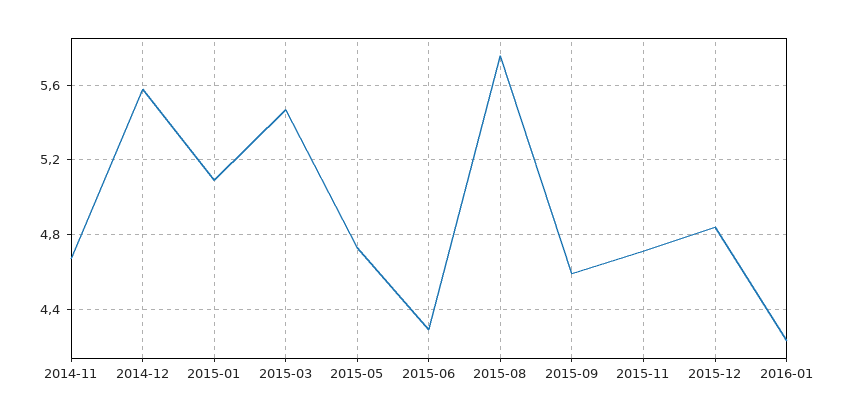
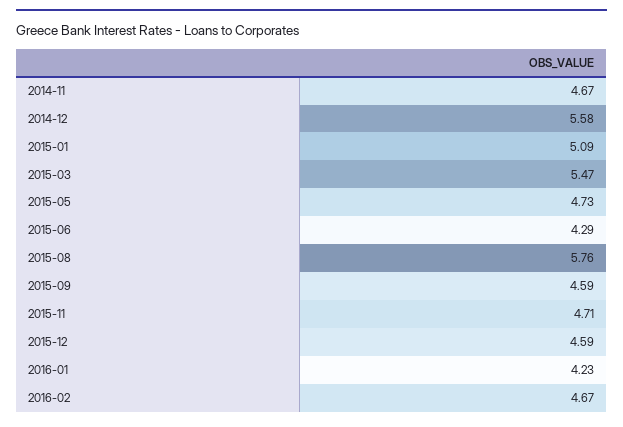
2015-12: 4.85 -> 4.59
2016-02: none -> 4.67

